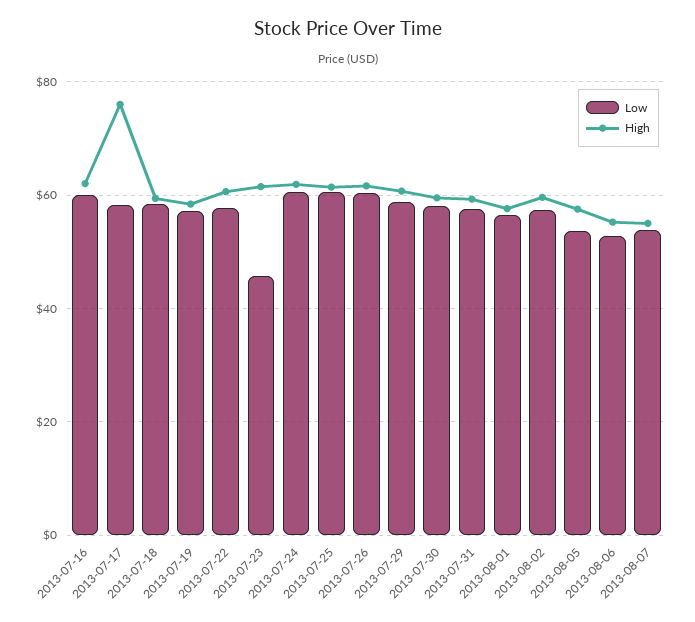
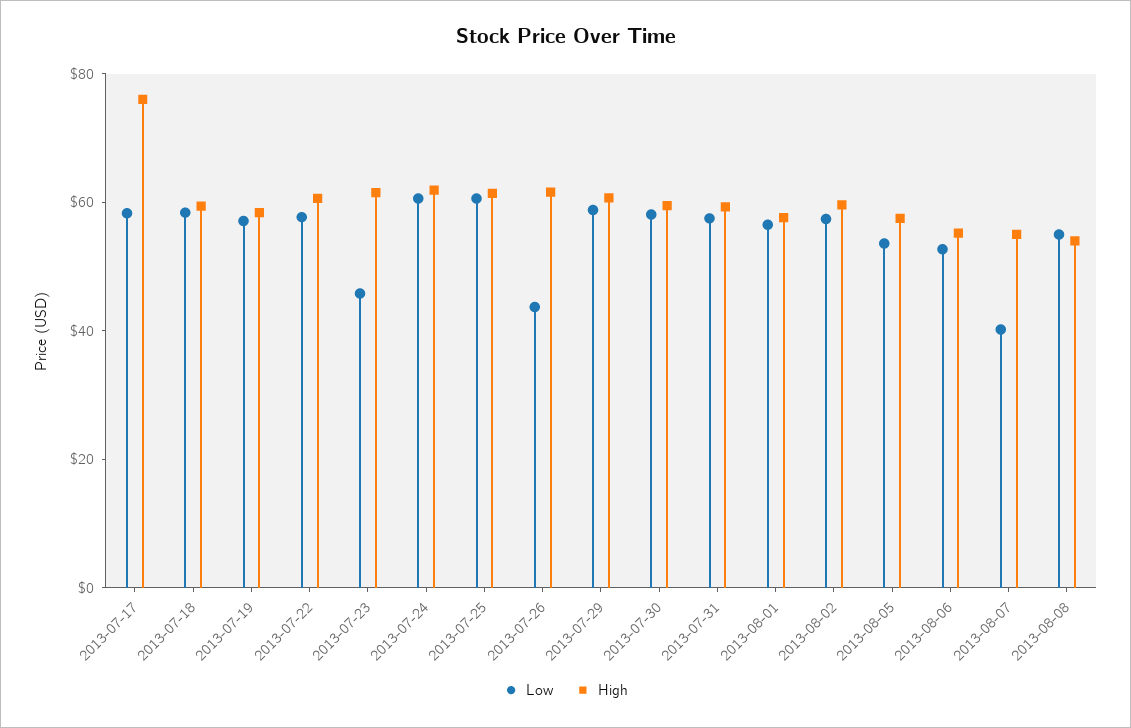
Low, 2013-07-16: 60 -> none
High, 2013-07-16: 62 -> none
Low, 2013-07-26: 60 -> 45
Low, 2013-08-07: 54 -> 40
Low, 2013-08-08: none -> 55
High, 2013-08-08: none -> 55

